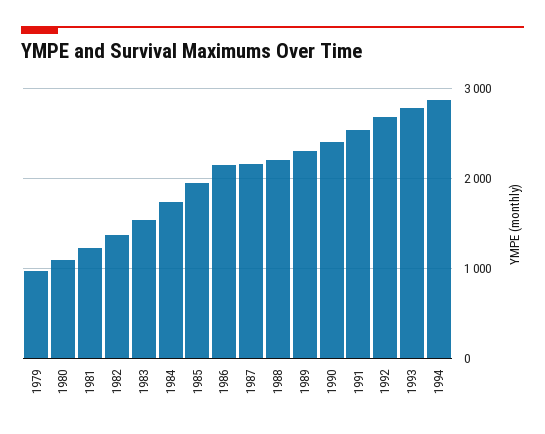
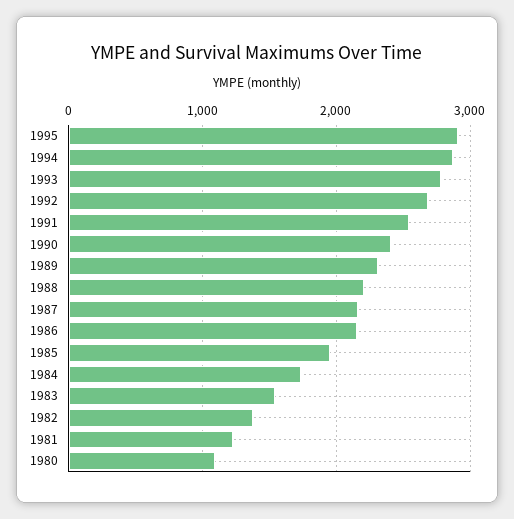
1979: 1000 -> none
1995: none -> 2900

